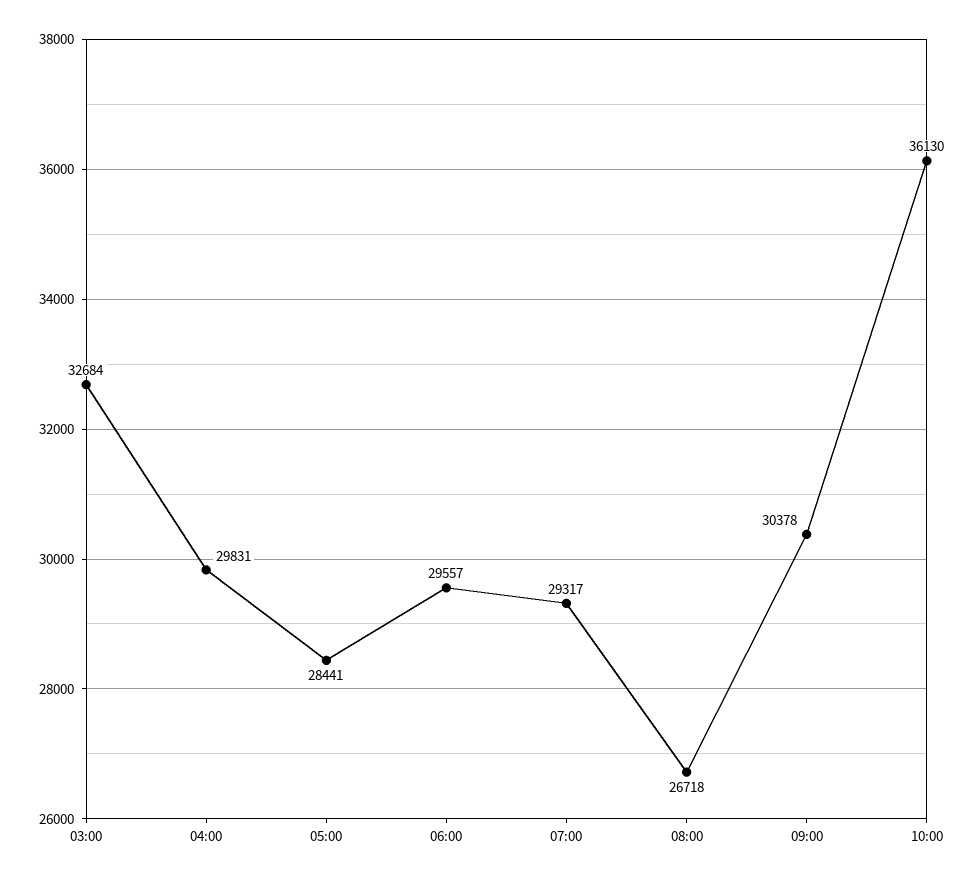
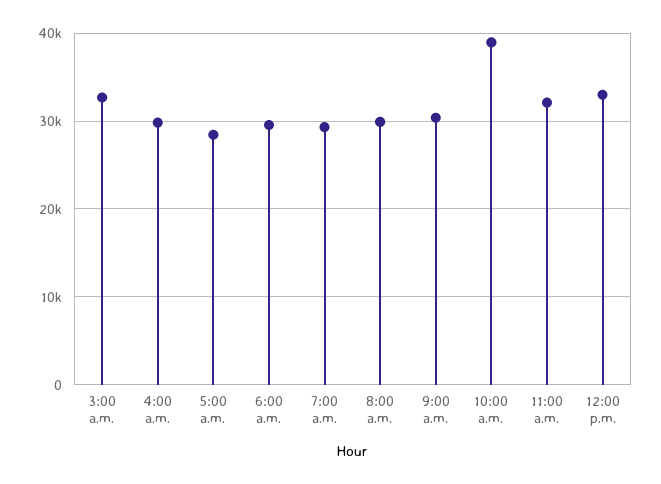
08:00: 26718 -> 30000
10:00: 36130 -> 39000
11:00 a.m.: none -> 32000
12:00 p.m.: none -> 33000

